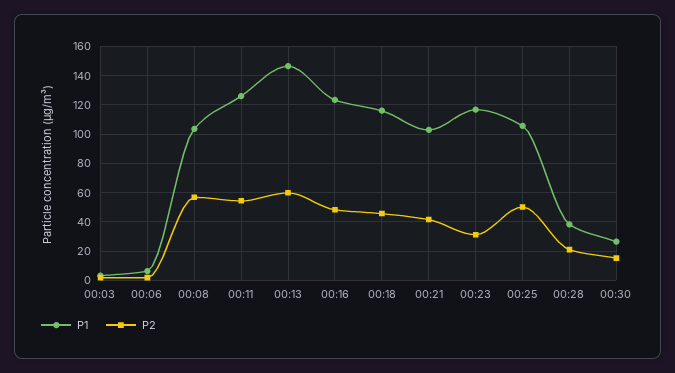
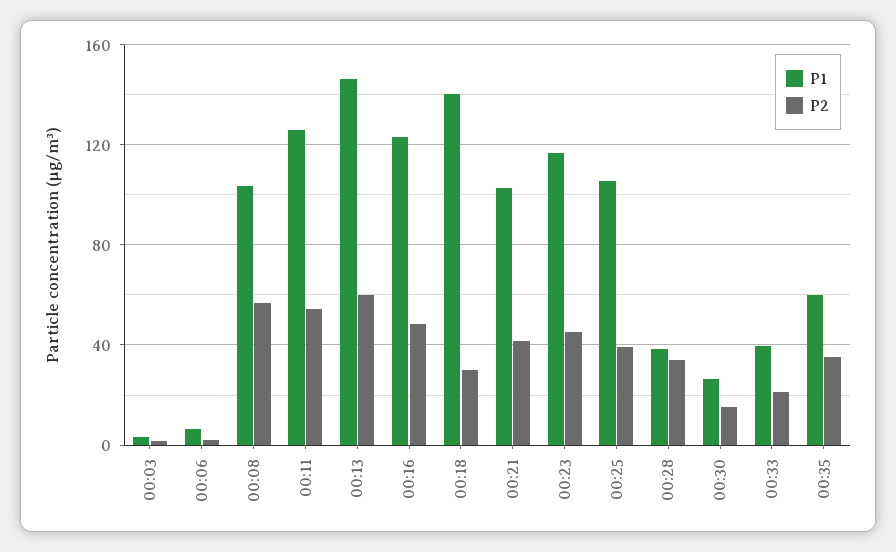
P1, 00:18: 115 -> 140
P2, 00:18: 45 -> 30
P2, 00:23: 30 -> 45
P2, 00:25: 50 -> 40
P2, 00:28: 20 -> 35
P1, 00:33: none -> 40
P2, 00:33: none -> 20
P1, 00:35: none -> 60
P2, 00:35: none -> 35

